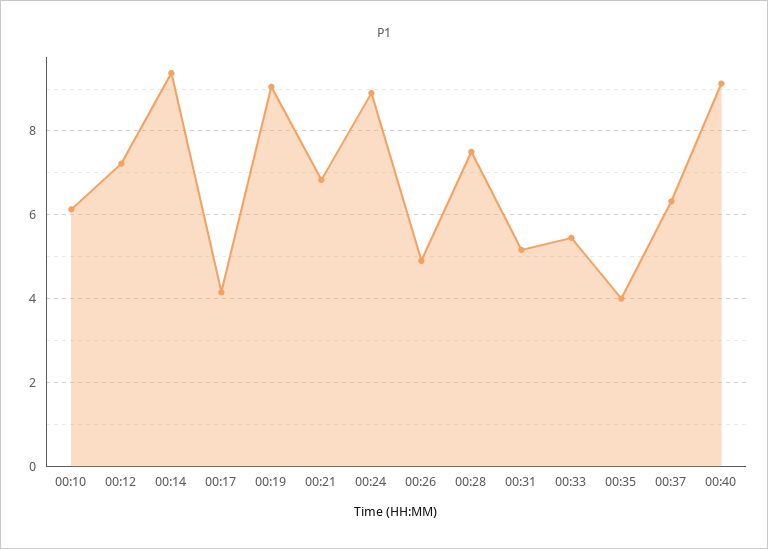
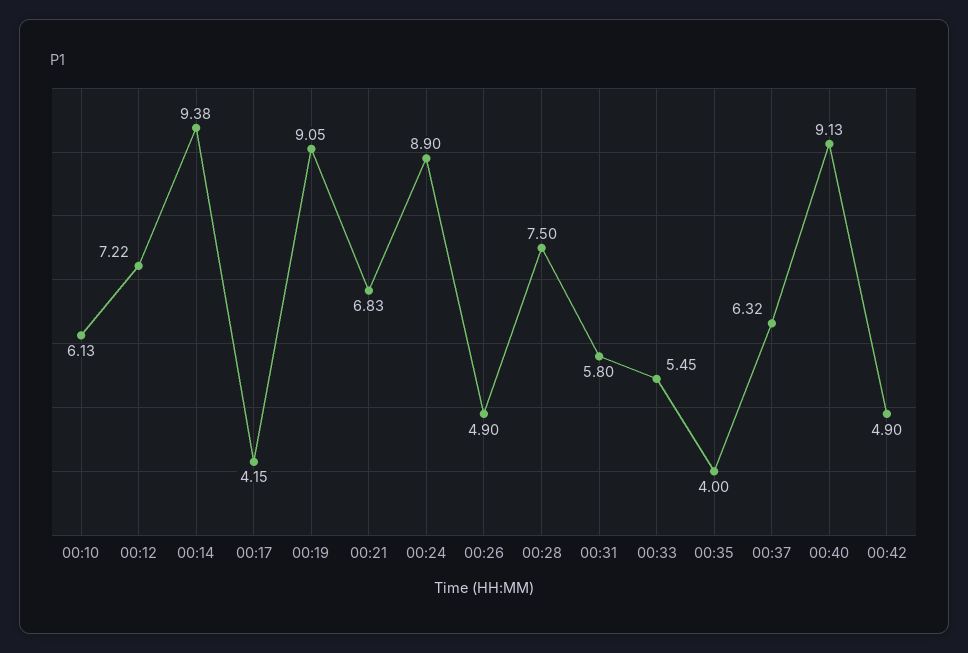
00:31: 5.2 -> 5.8
00:42: none -> 4.9

